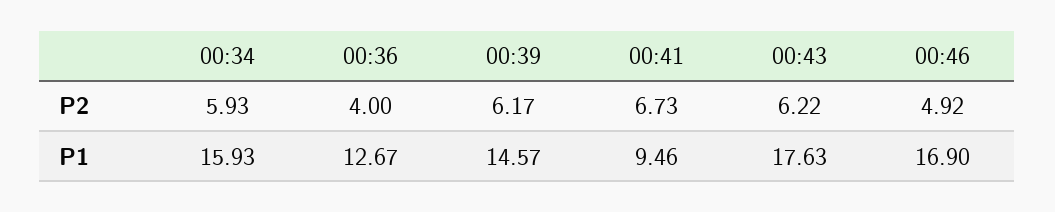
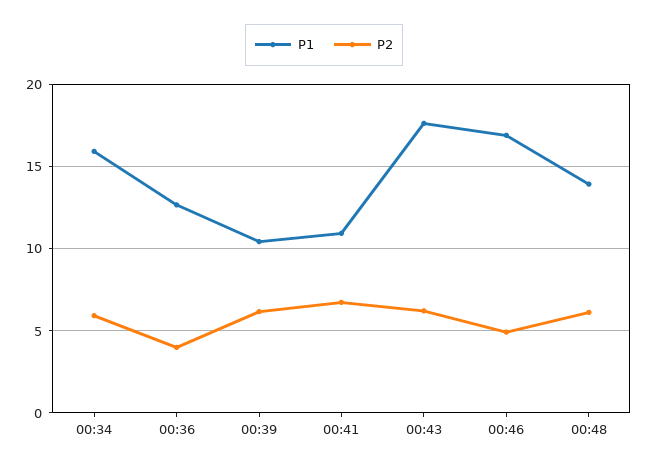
P1, 00:39: 14.57 -> 10.5
P1, 00:41: 9.46 -> 11
P1, 00:48: none -> 14
P2, 00:48: none -> 6

